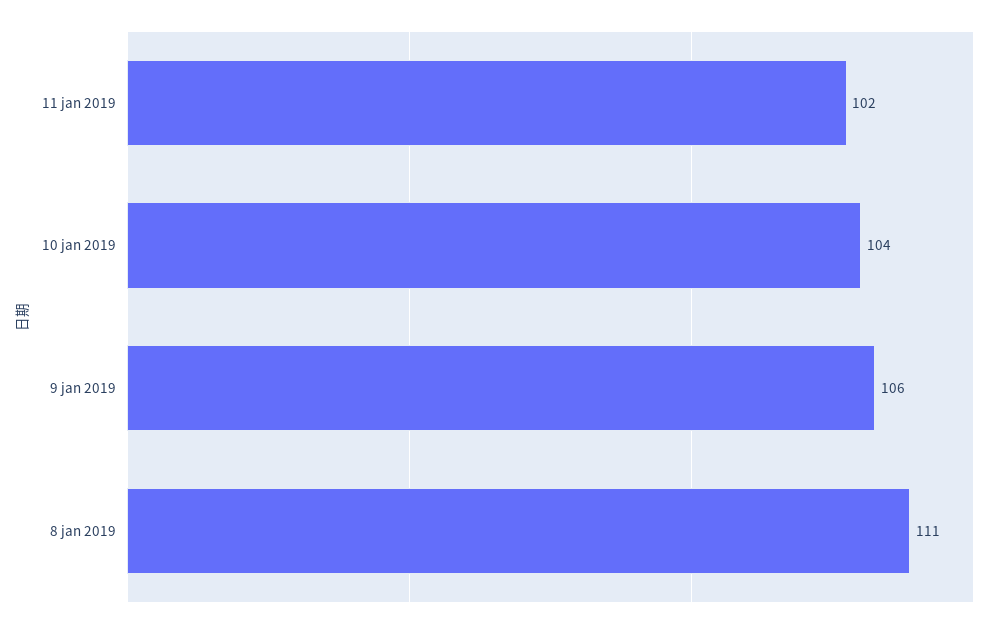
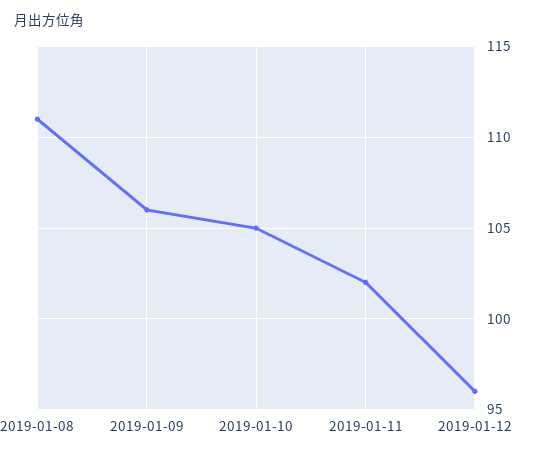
10 jan 2019: 104 -> 105
2019-01-12: none -> 96

